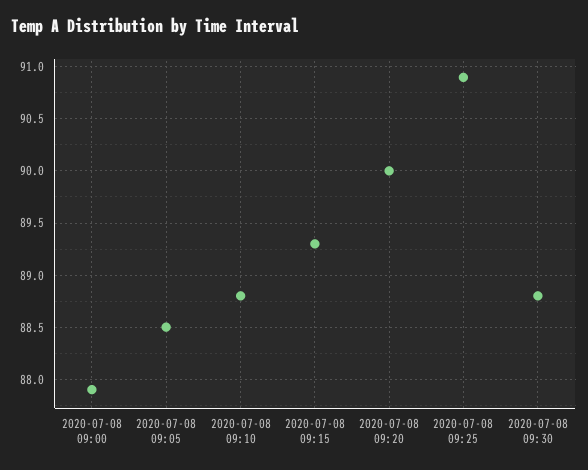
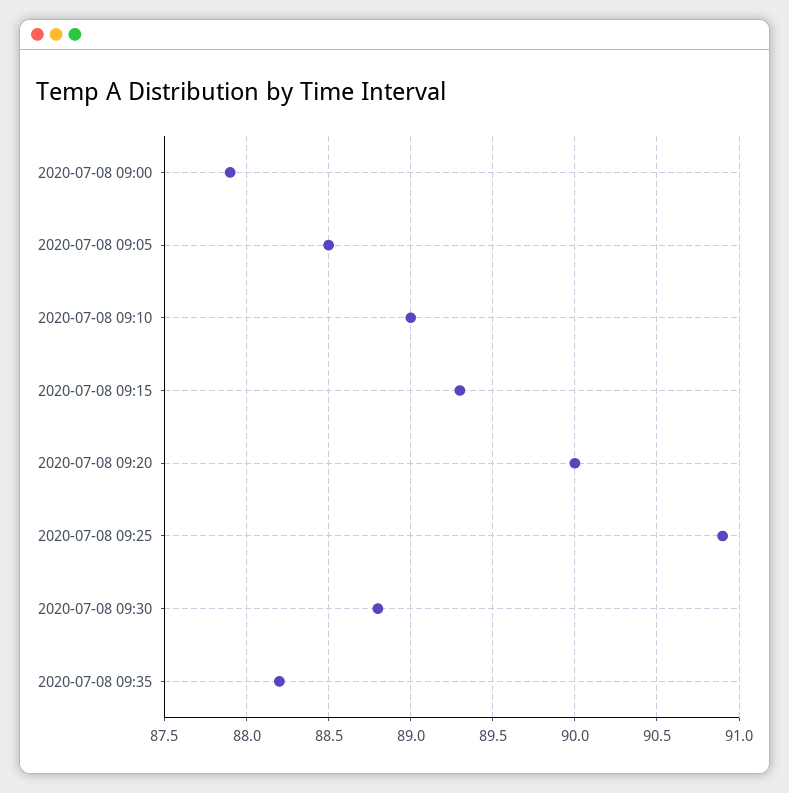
2020-07-08 09:10: 88.8 -> 89
2020-07-08 09:35: none -> 88.2

